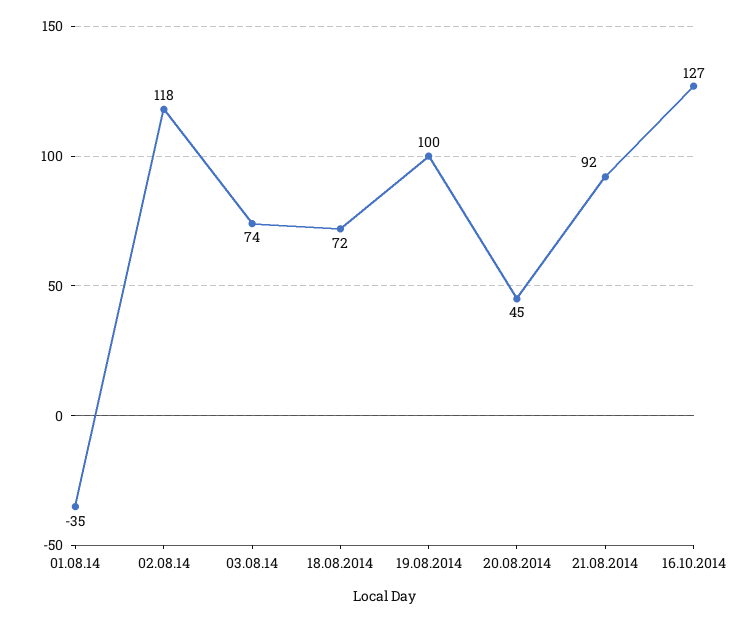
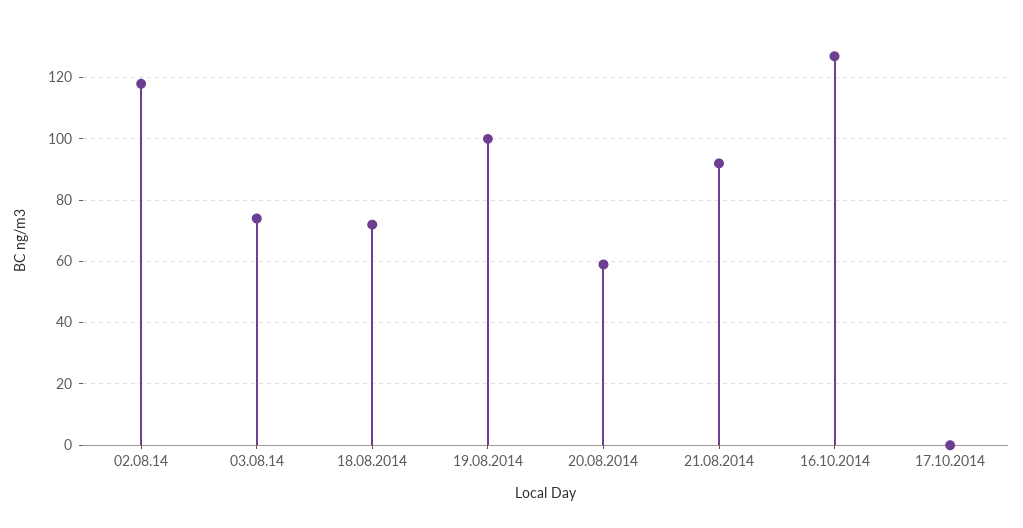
01.08.14: -35 -> none
20.08.2014: 45 -> 60
17.10.2014: none -> 0

